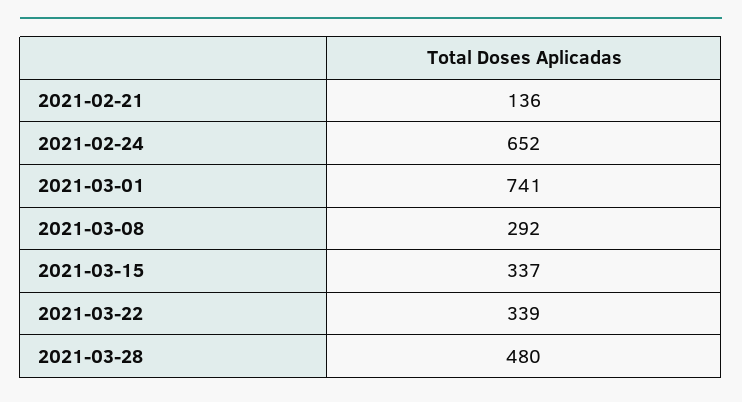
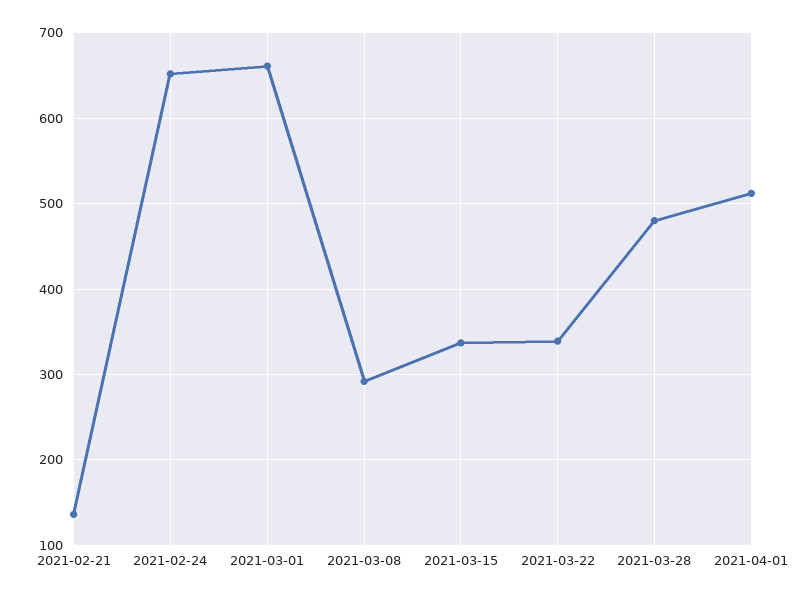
2021-03-01: 741 -> 660
2021-04-01: none -> 510

